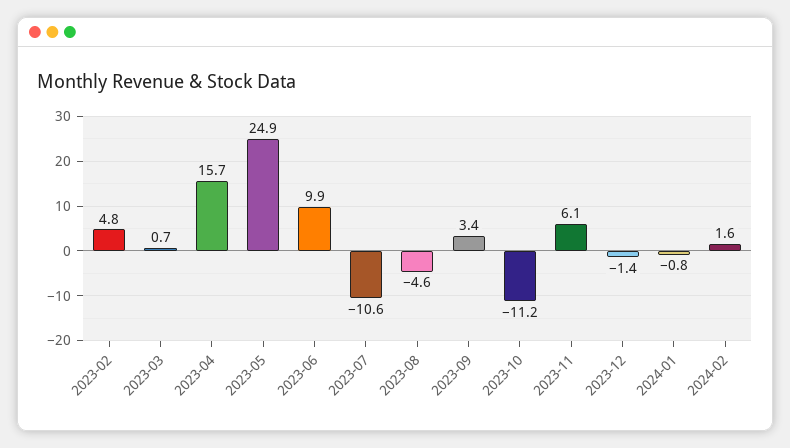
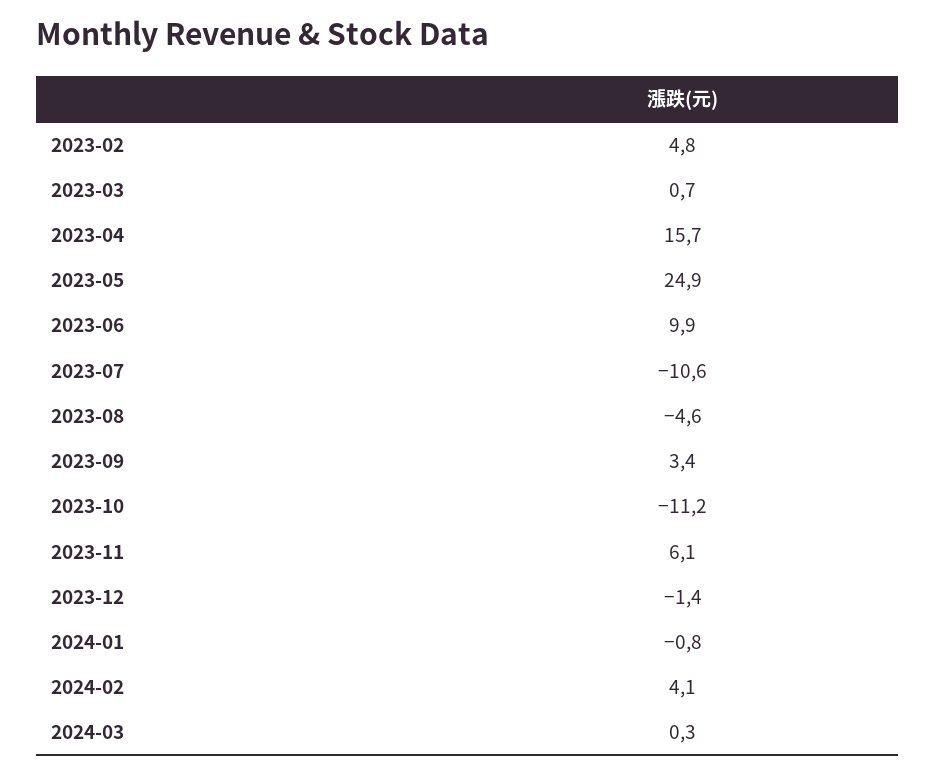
2024-02: 1.6 -> 4.1
2024-03: none -> 0.3

